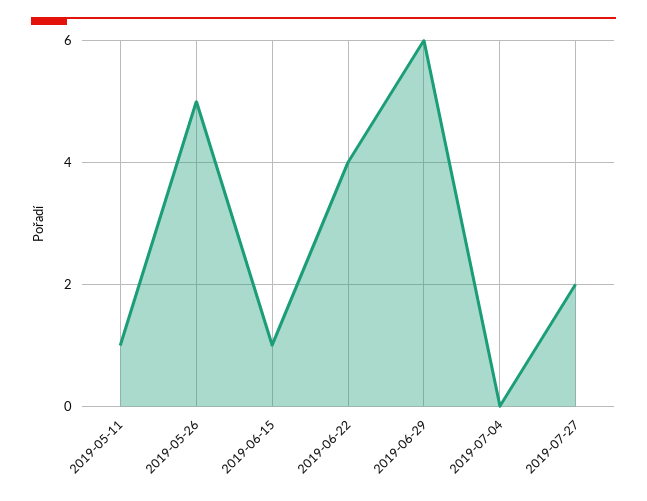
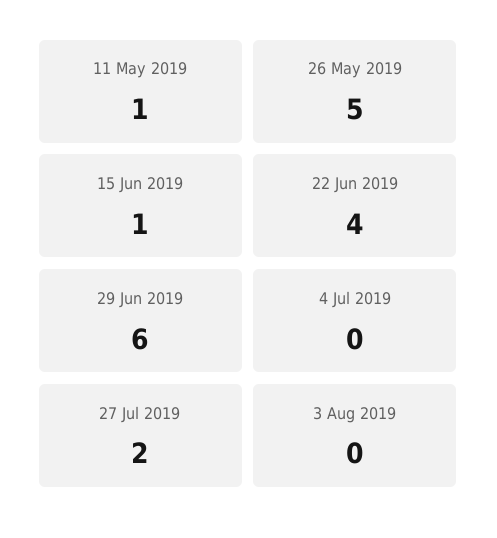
3 Aug 2019: none -> 0

